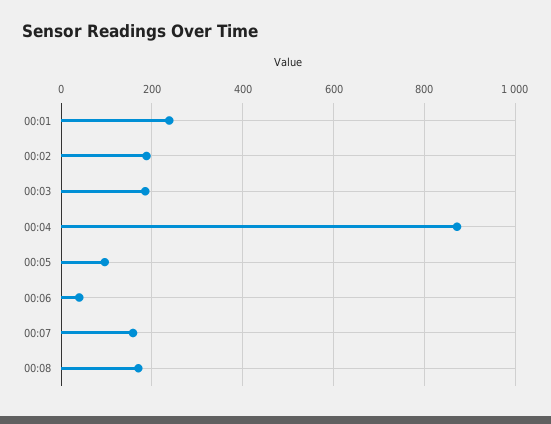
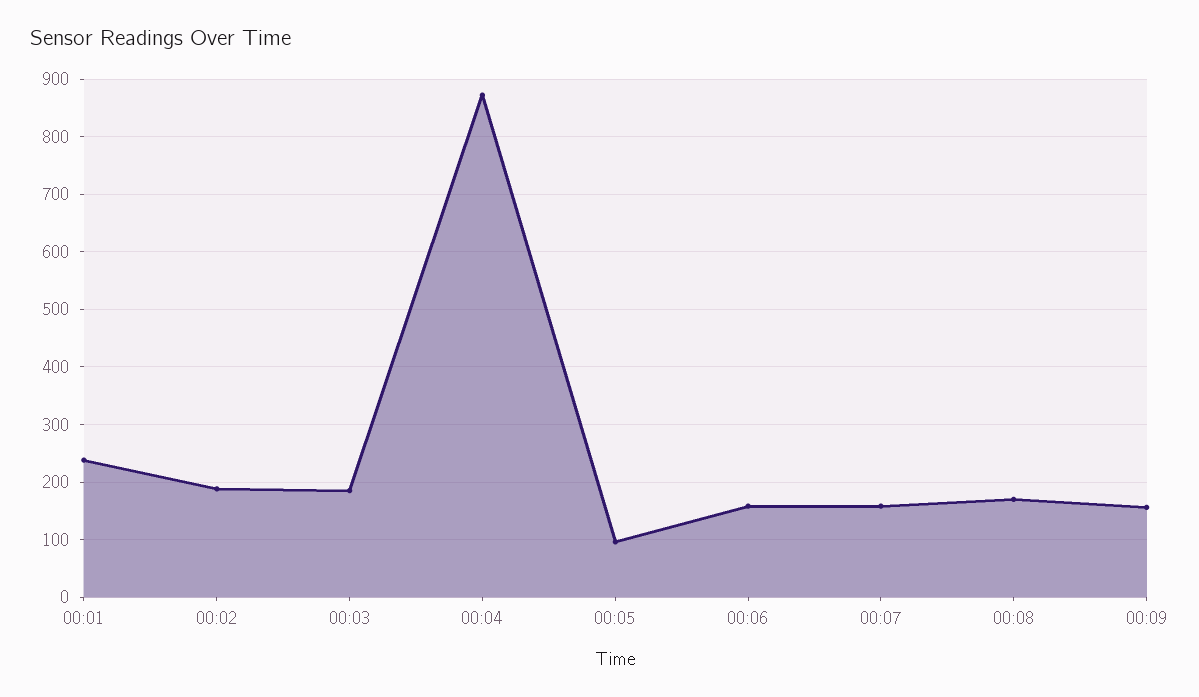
00:06: 40 -> 160
00:09: none -> 160

